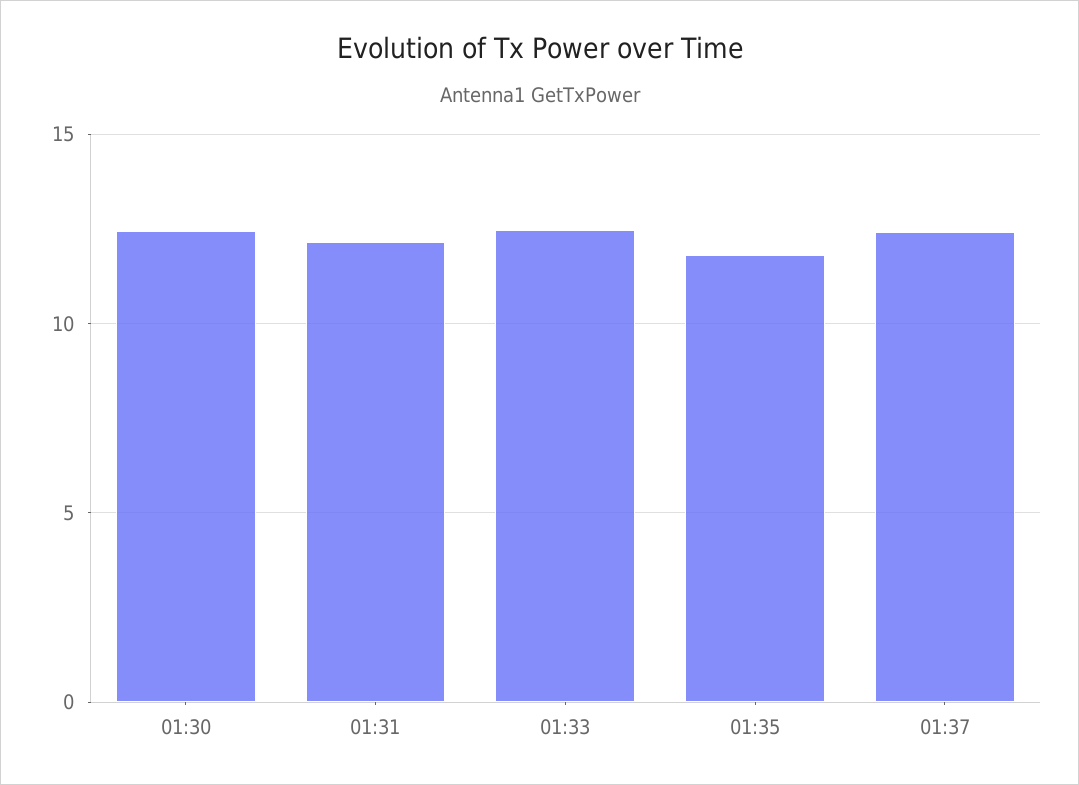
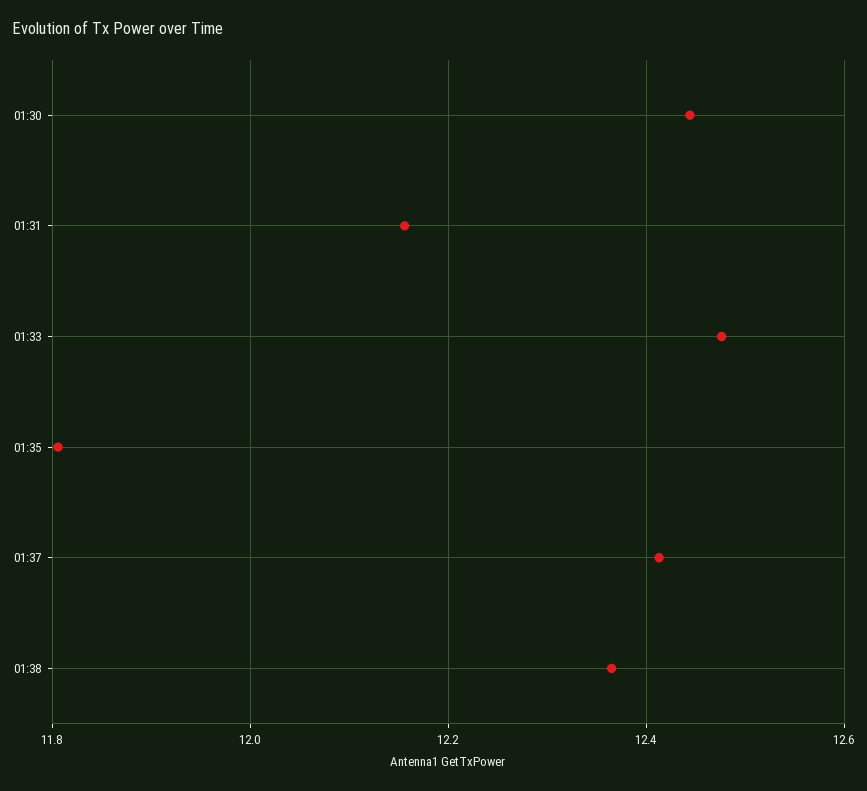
01:38: none -> 12.36

